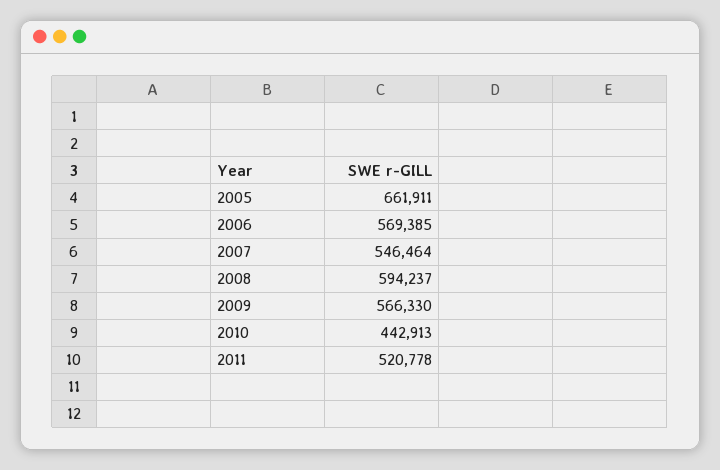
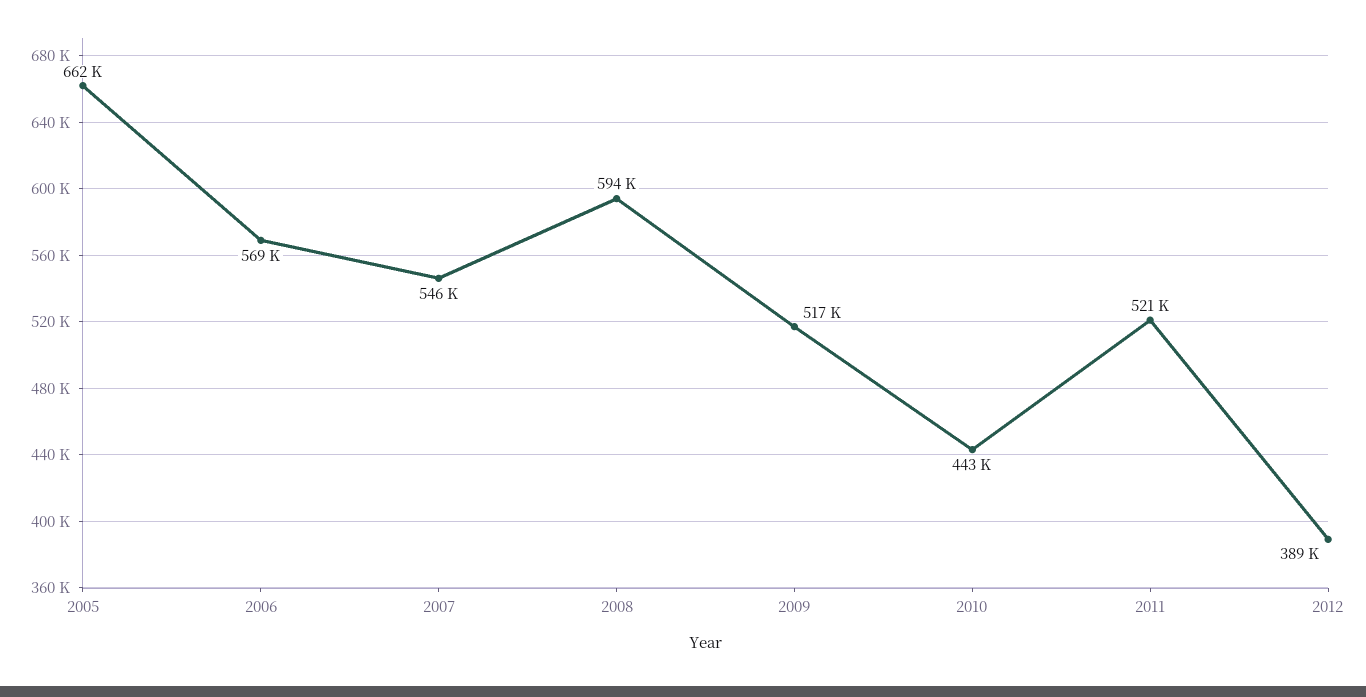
2009: 566330 -> 517000
2012: none -> 389000

